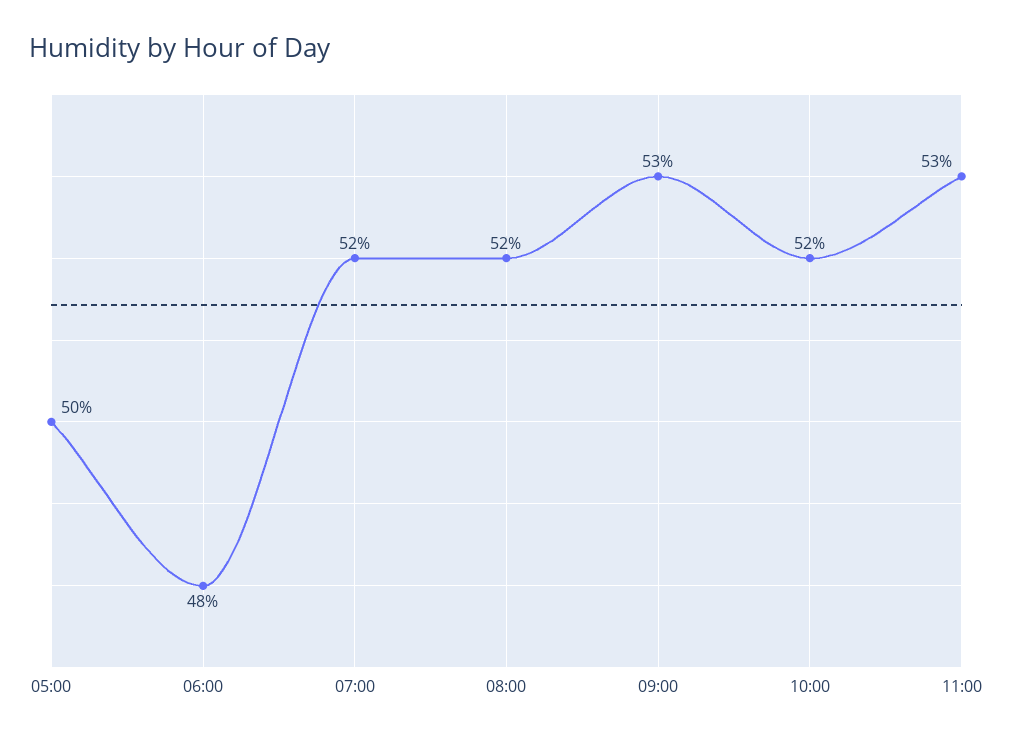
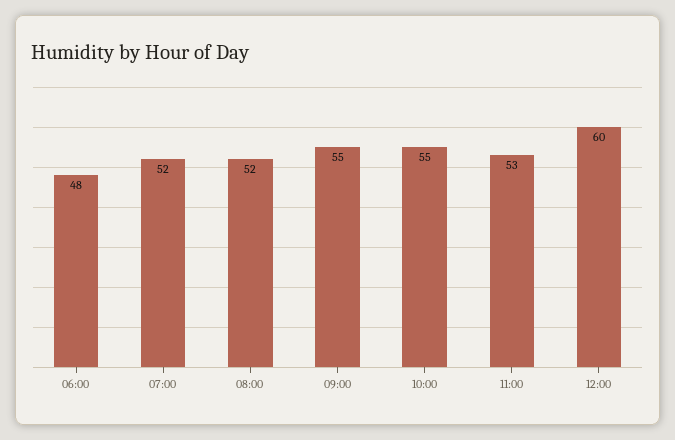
05:00: 50 -> none
09:00: 53 -> 55
10:00: 52 -> 55
12:00: none -> 60

